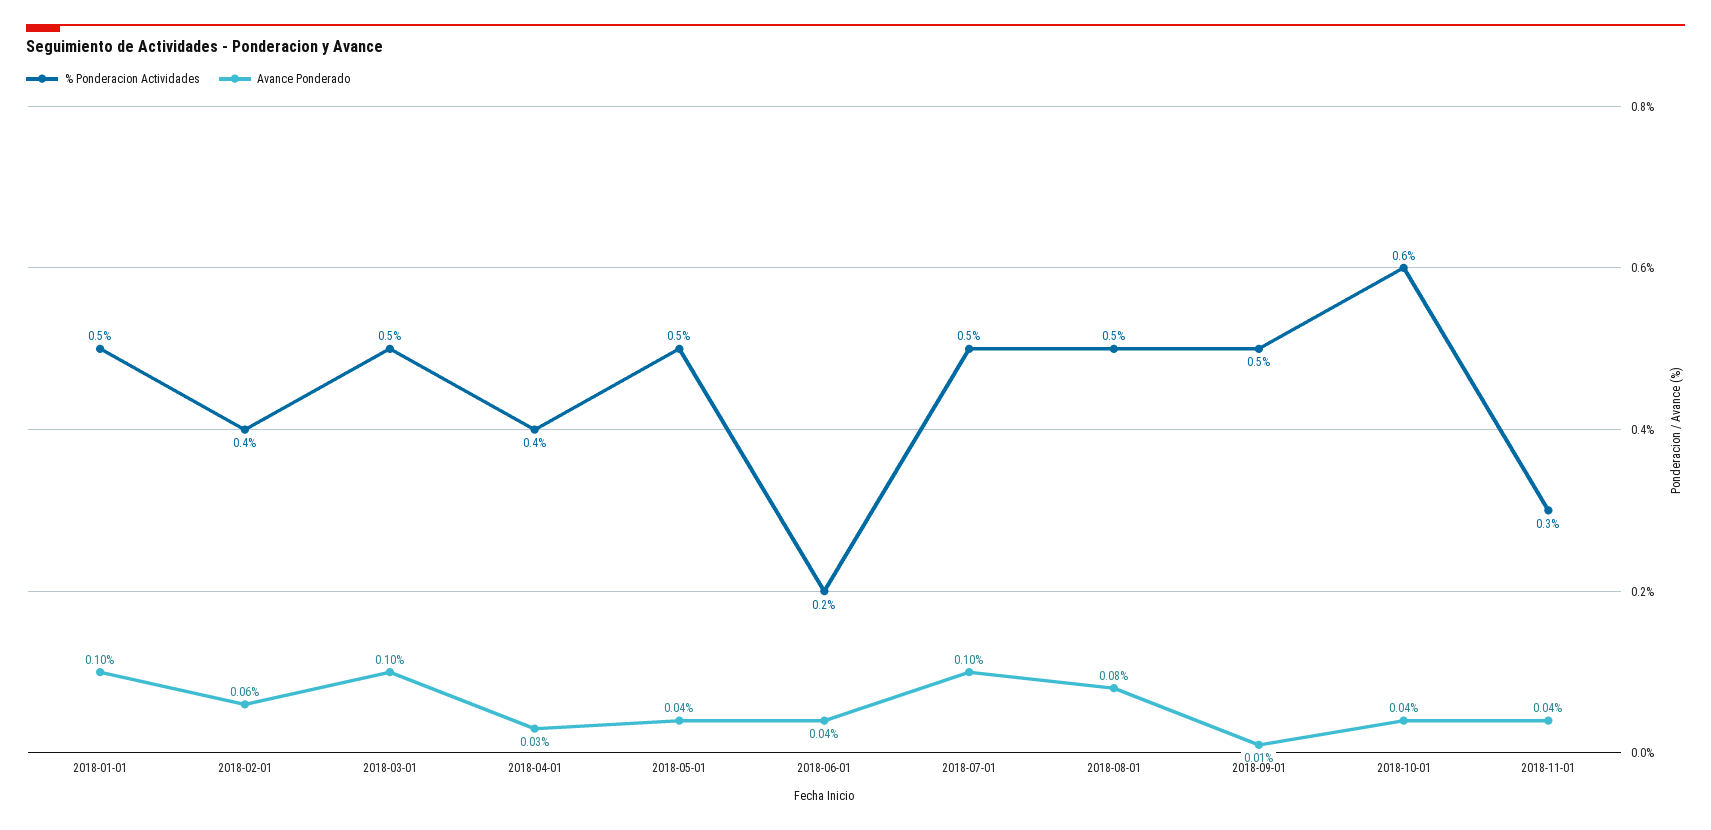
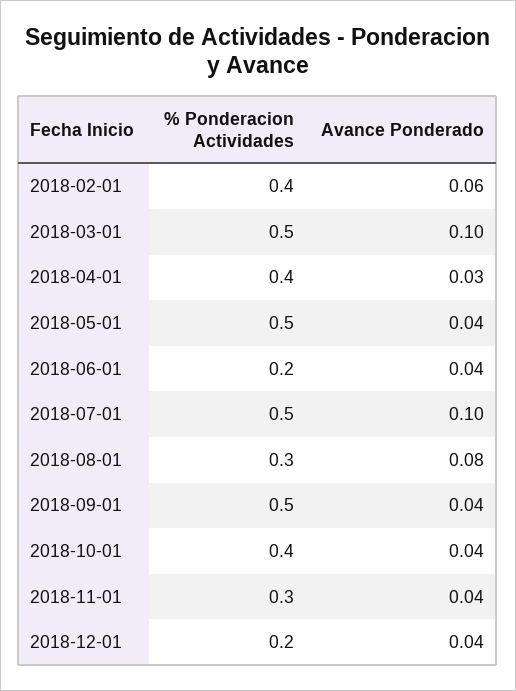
% Ponderacion Actividades, 2018-01-01: 0.5 -> none
Avance Ponderado, 2018-01-01: 0.1 -> none
% Ponderacion Actividades, 2018-08-01: 0.5 -> 0.3
Avance Ponderado, 2018-09-01: 0.01 -> 0.04
% Ponderacion Actividades, 2018-10-01: 0.6 -> 0.4
% Ponderacion Actividades, 2018-12-01: none -> 0.2
Avance Ponderado, 2018-12-01: none -> 0.04

